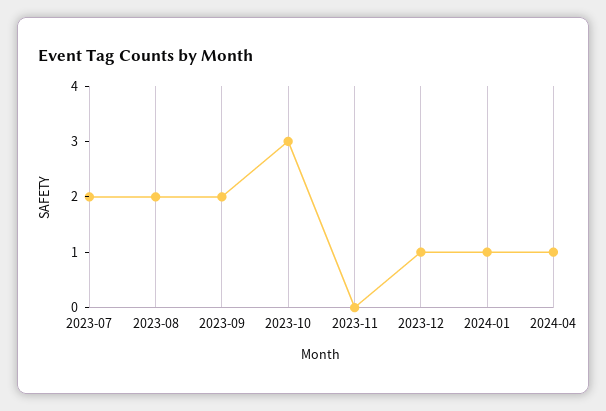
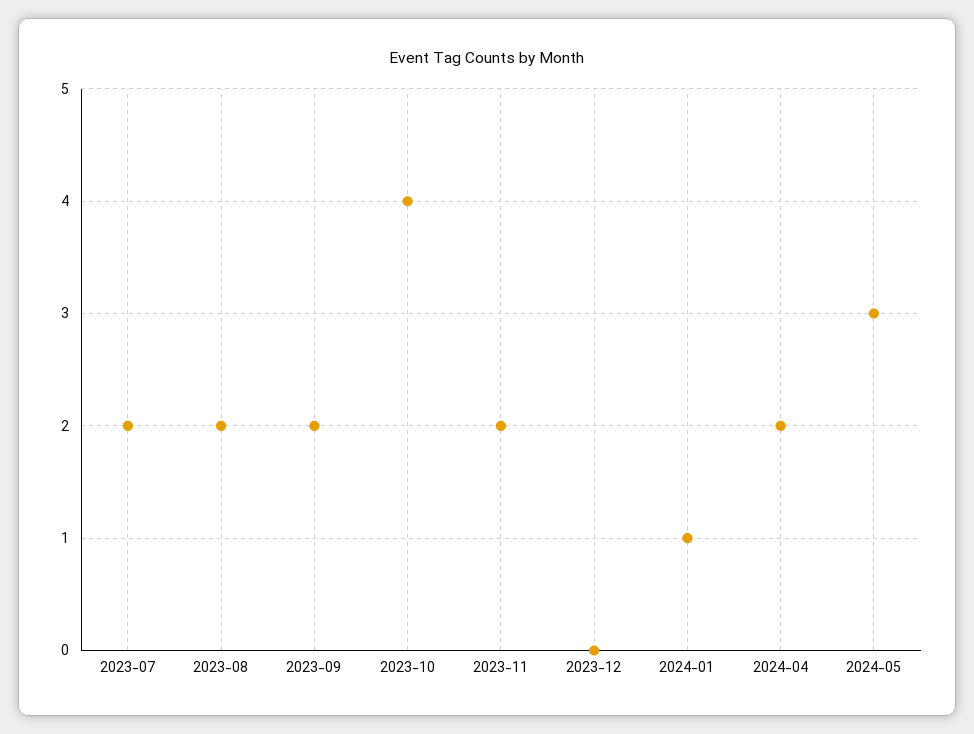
2023-10: 3 -> 4
2023-11: 0 -> 2
2023-12: 1 -> 0
2024-04: 1 -> 2
2024-05: none -> 3

